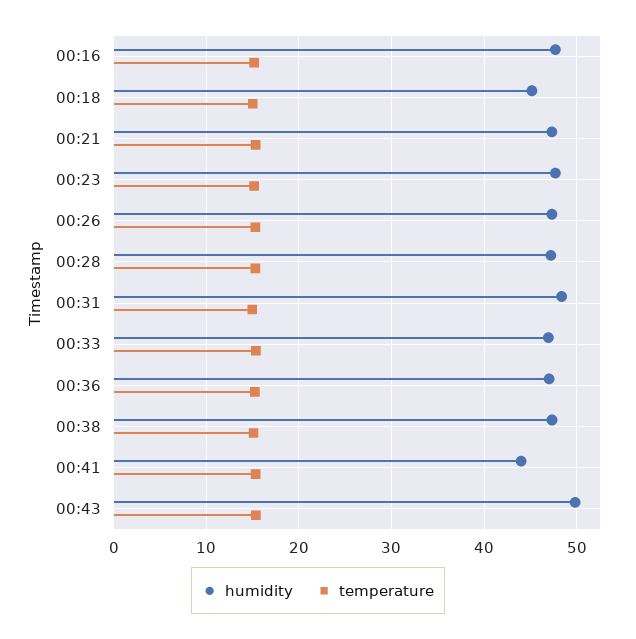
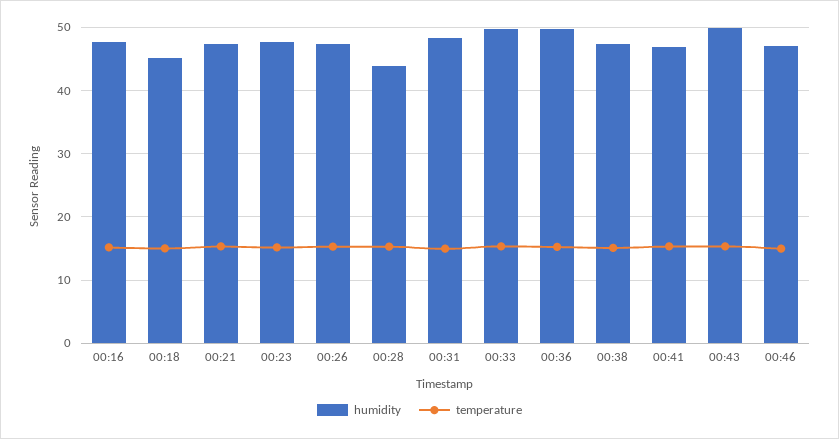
humidity, 00:28: 47 -> 44
humidity, 00:33: 47 -> 50
humidity, 00:36: 47 -> 50
humidity, 00:41: 44 -> 47
humidity, 00:46: none -> 47
temperature, 00:46: none -> 15

